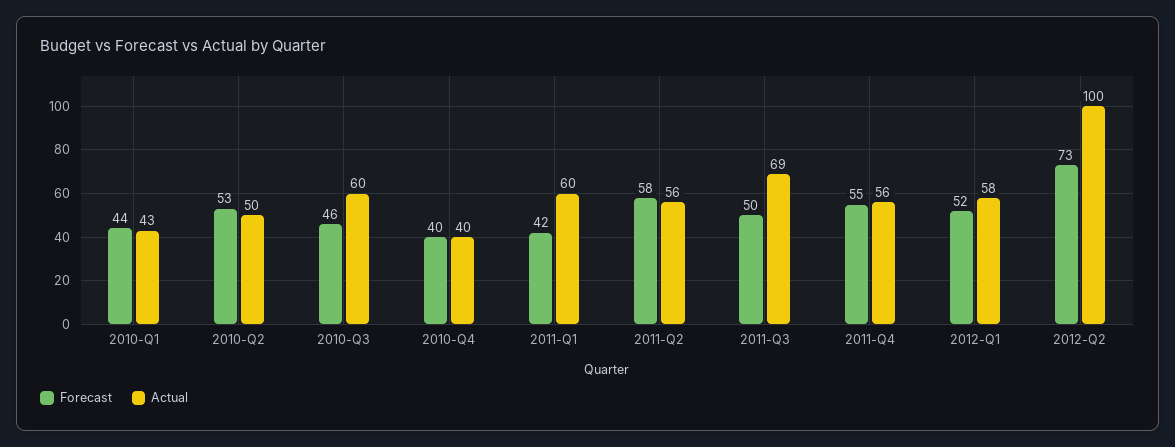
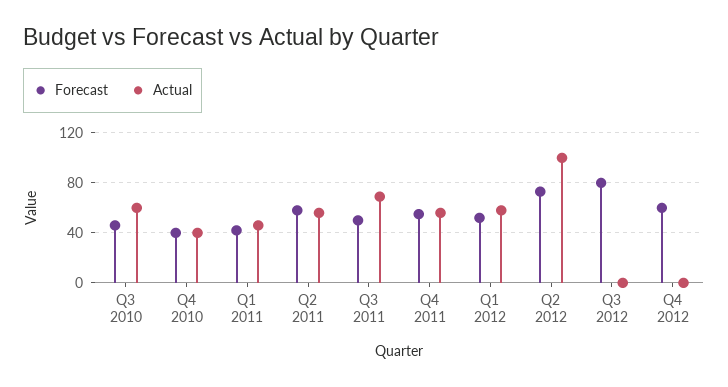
Forecast, 2010-Q1: 44 -> none
Actual, 2010-Q1: 43 -> none
Forecast, 2010-Q2: 53 -> none
Actual, 2010-Q2: 50 -> none
Actual, 2011-Q1: 60 -> 45
Forecast, Q3 2012: none -> 80
Actual, Q3 2012: none -> 0
Forecast, Q4 2012: none -> 60
Actual, Q4 2012: none -> 0

